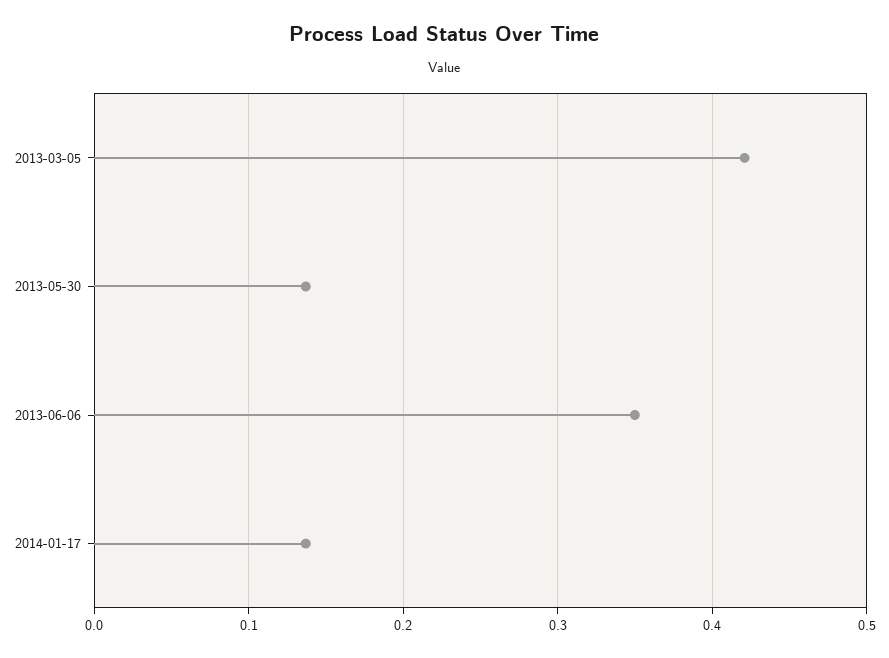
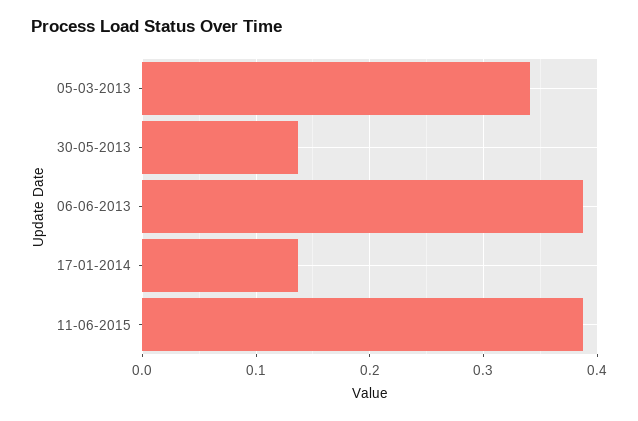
2013-03-05: 0.42 -> 0.34
2013-06-06: 0.35 -> 0.39
11-06-2015: none -> 0.39

